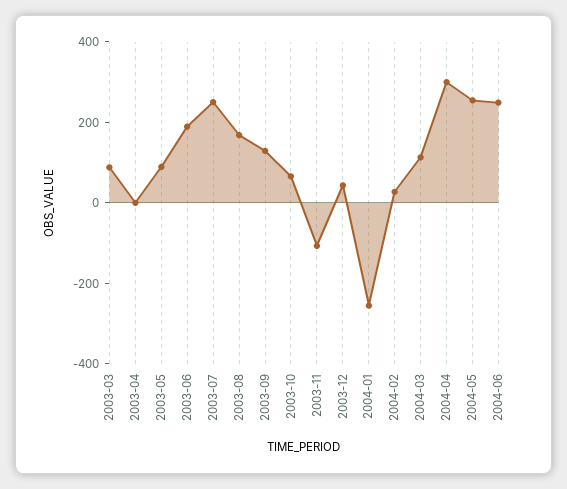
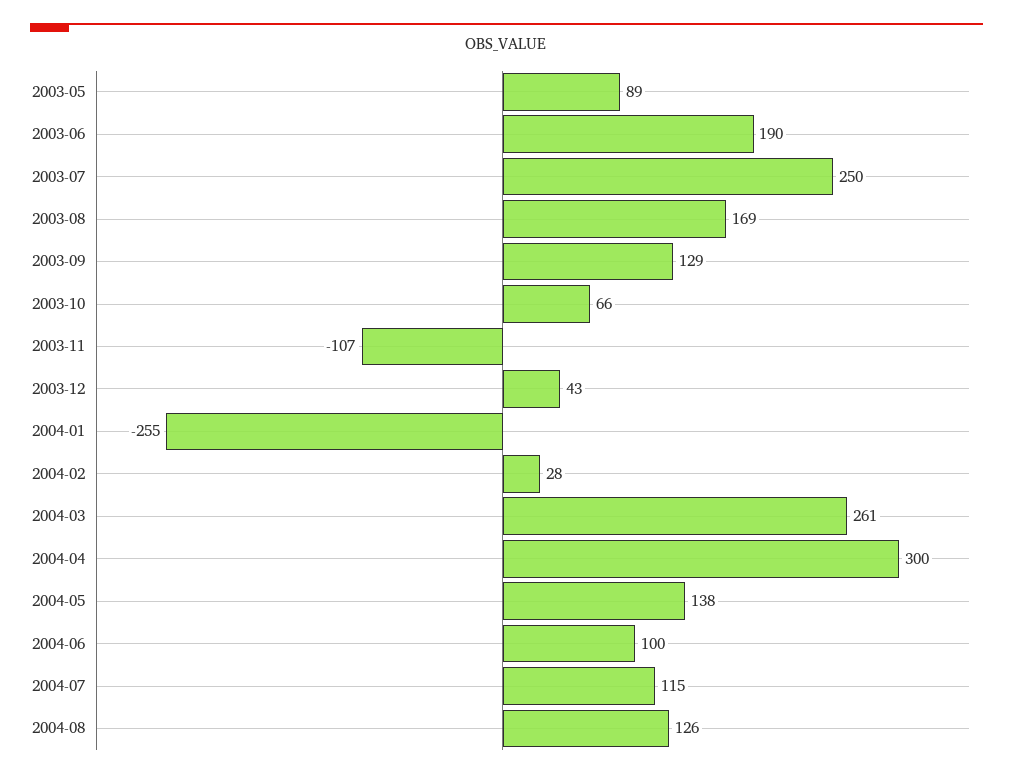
2003-03: 100 -> none
2003-04: 0 -> none
2004-03: 100 -> 261
2004-05: 250 -> 138
2004-06: 250 -> 100
2004-07: none -> 115
2004-08: none -> 126

